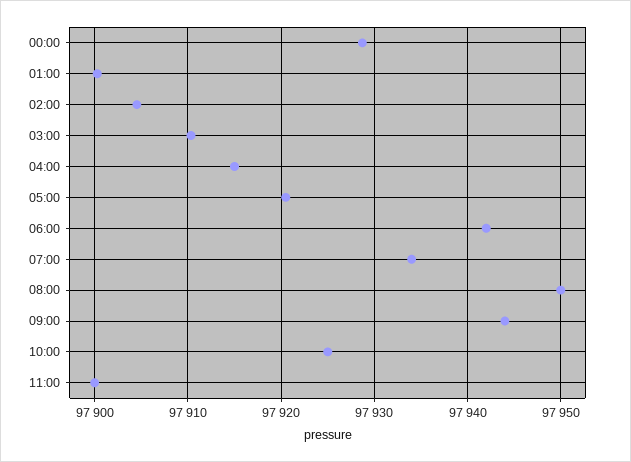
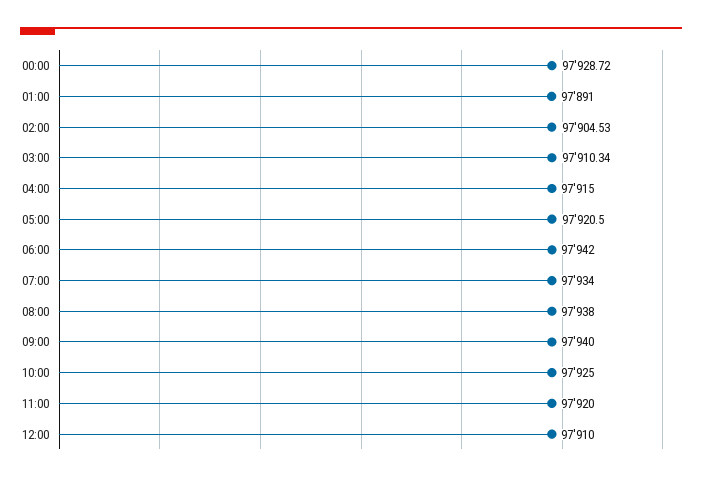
01:00: 97900 -> 97891
08:00: 97950 -> 97938
09:00: 97944 -> 97940
11:00: 97900 -> 97920
12:00: none -> 97910

